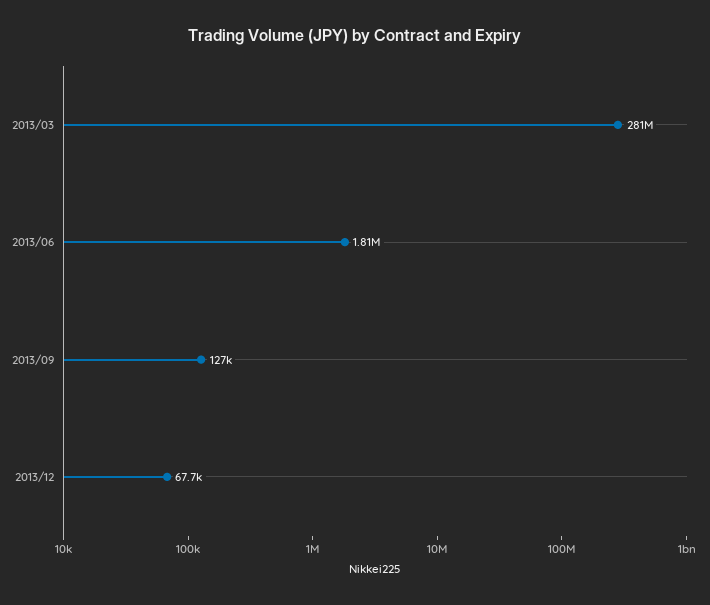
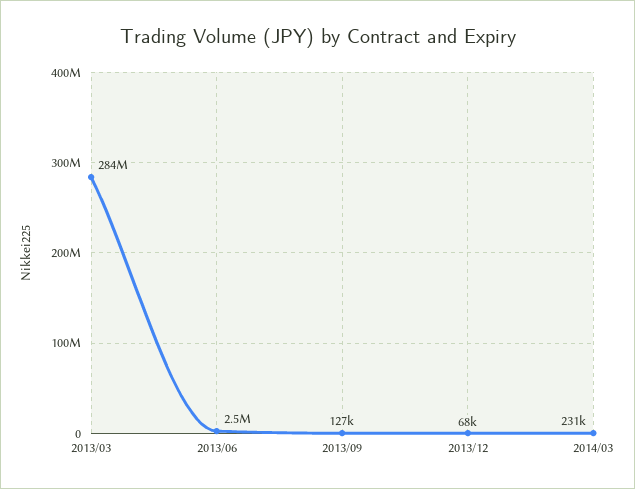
2013/03: 281000000 -> 284000000
2013/06: 1810000 -> 2500000
2014/03: none -> 231000

